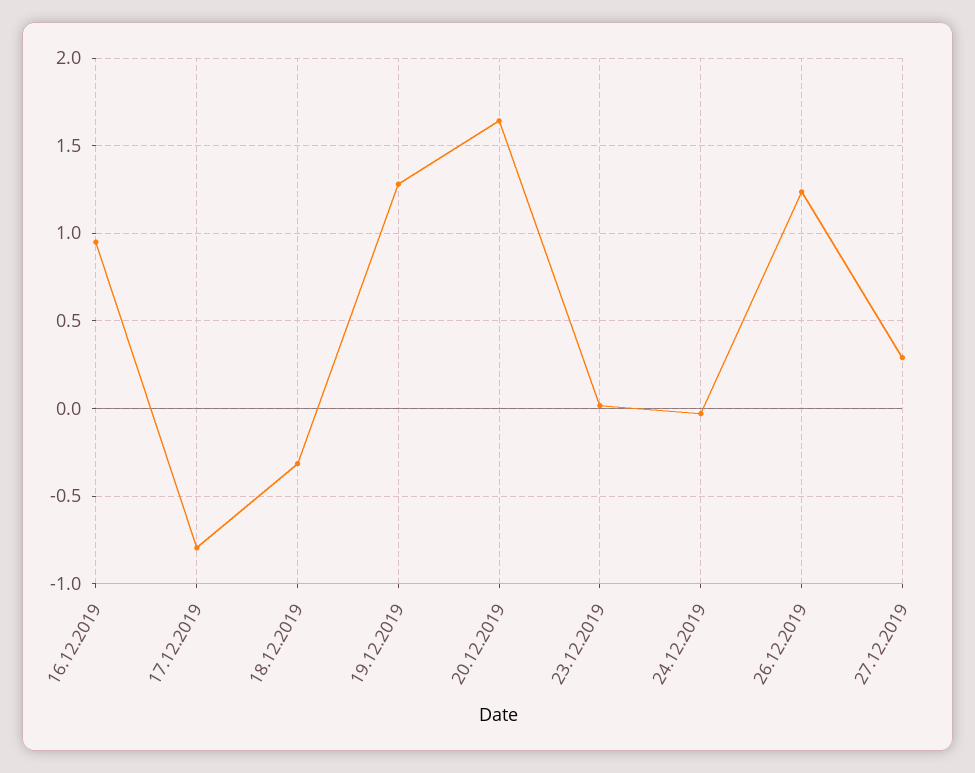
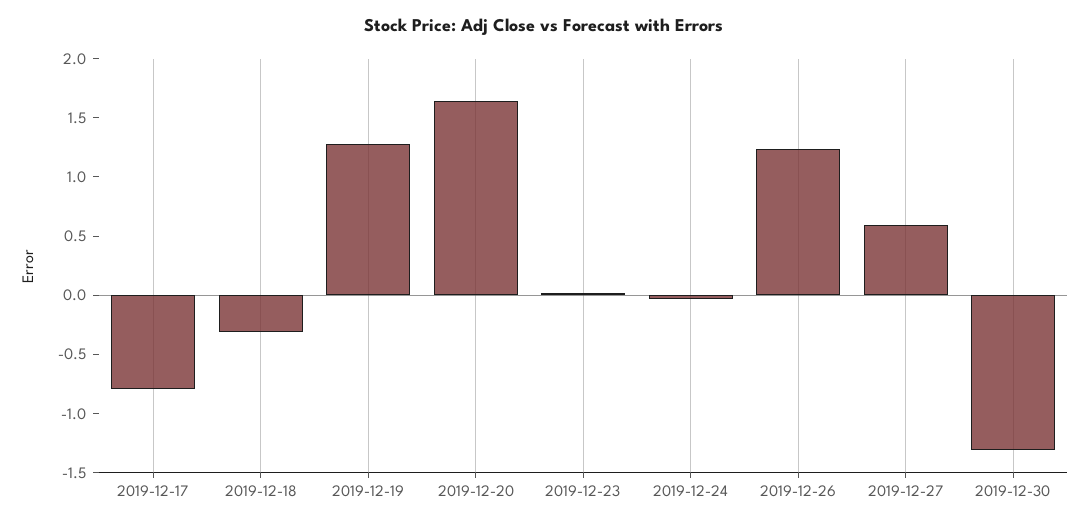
16.12.2019: 0.95 -> none
27.12.2019: 0.3 -> 0.6
2019-12-30: none -> -1.3

